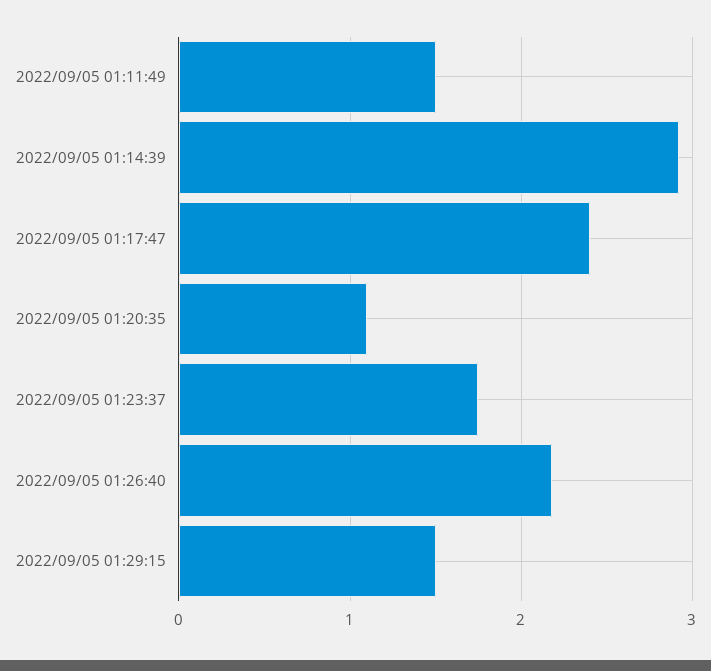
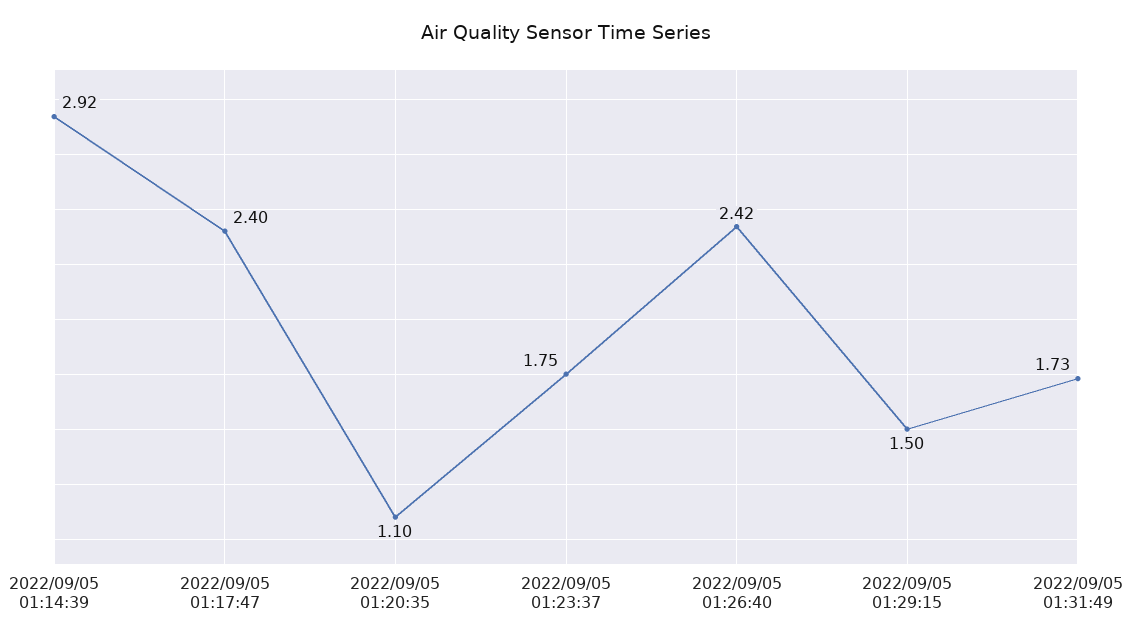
2022/09/05 01:11:49: 1.5 -> none
2022/09/05 01:26:40: 2.2 -> 2.42
2022/09/05 01:31:49: none -> 1.73

